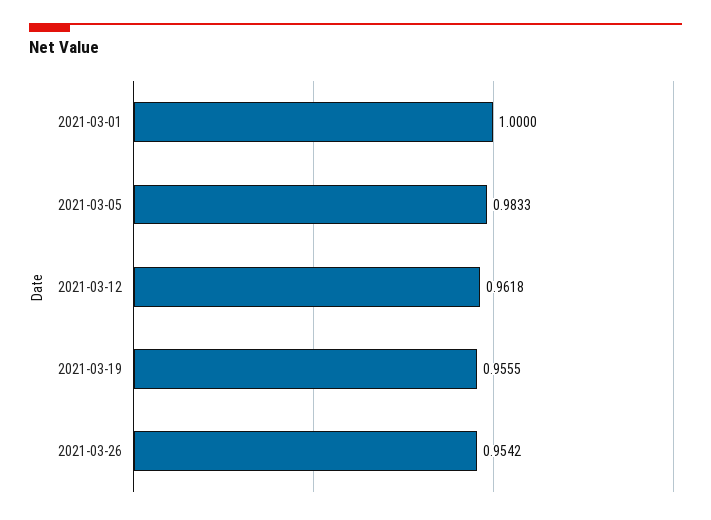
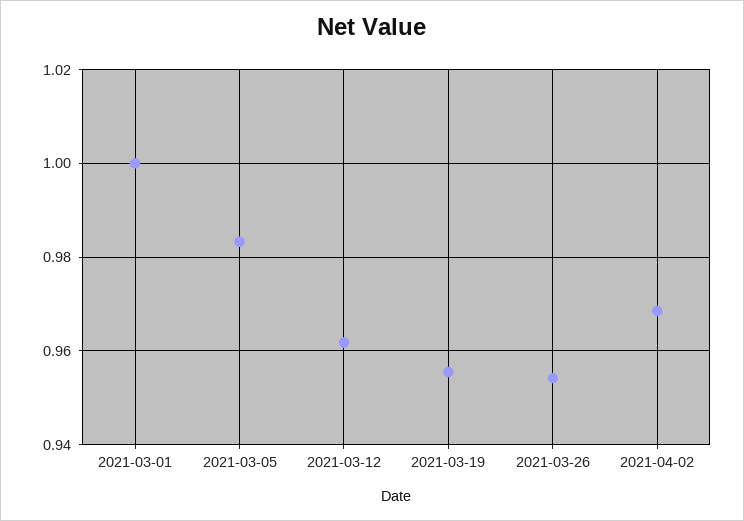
2021-04-02: none -> 0.968

